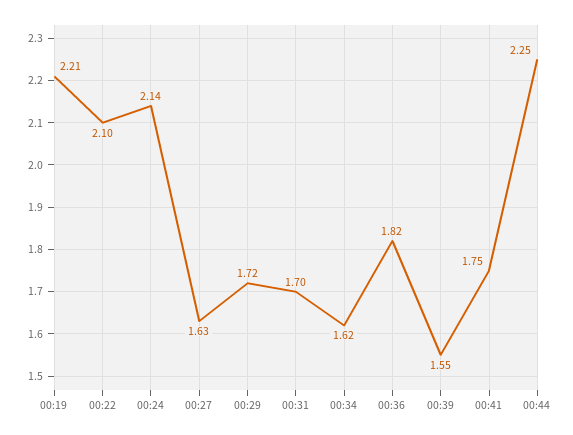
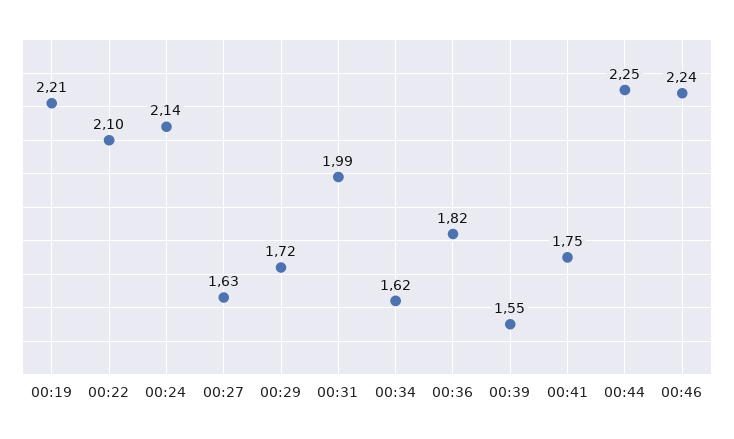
00:31: 1.7 -> 1.99
00:46: none -> 2.24

